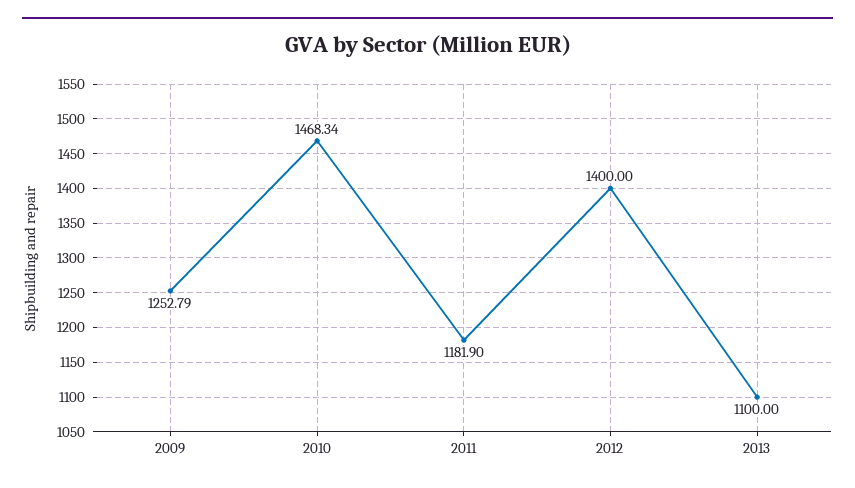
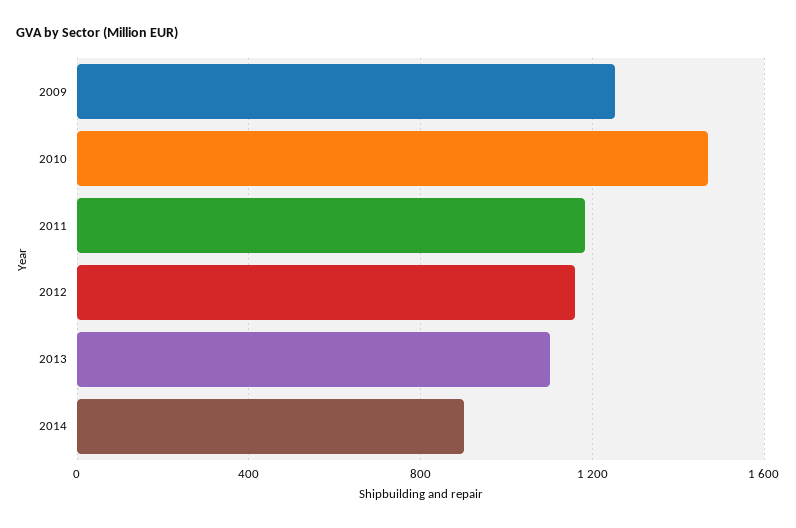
2012: 1400 -> 1150
2014: none -> 900

